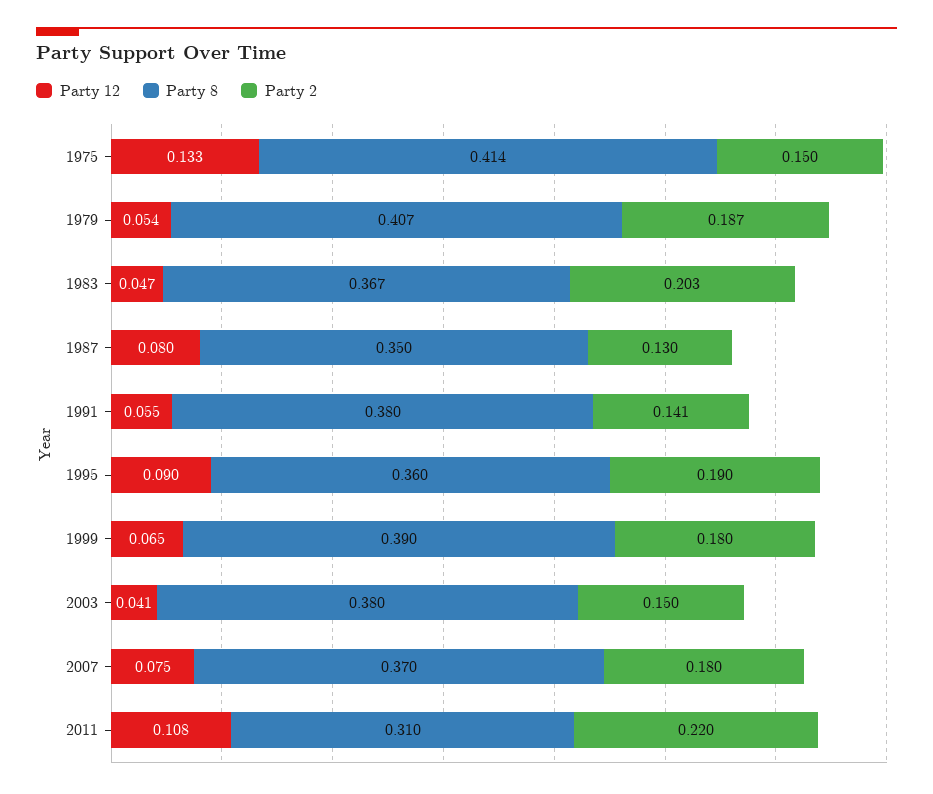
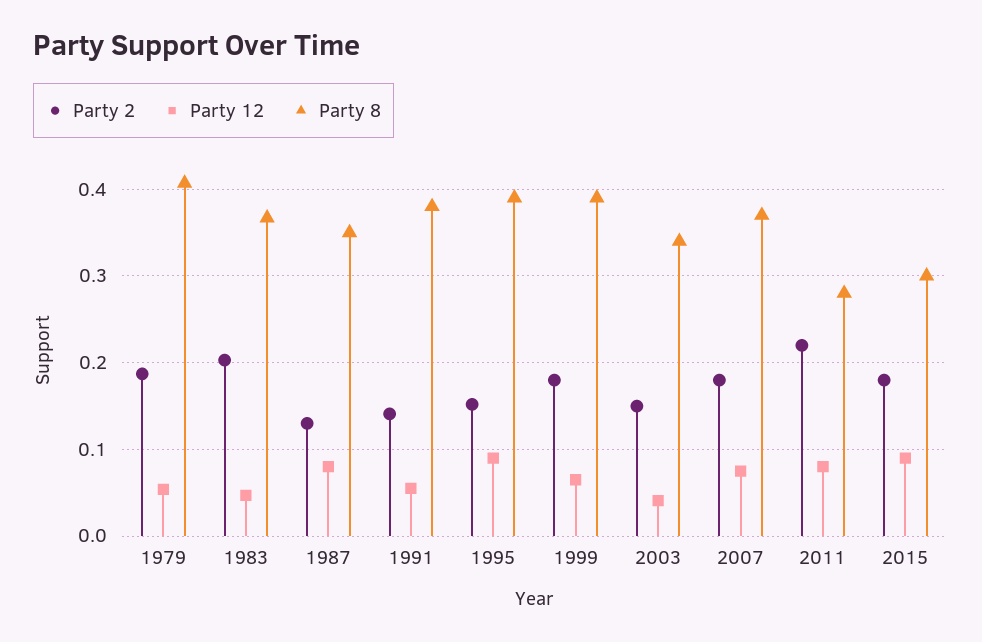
Party 12, 1975: 0.133 -> none
Party 8, 1975: 0.414 -> none
Party 2, 1975: 0.15 -> none
Party 8, 1995: 0.36 -> 0.39
Party 2, 1995: 0.19 -> 0.15
Party 8, 2003: 0.38 -> 0.34
Party 12, 2011: 0.108 -> 0.08
Party 8, 2011: 0.31 -> 0.28
Party 2, 2015: none -> 0.18
Party 12, 2015: none -> 0.09
Party 8, 2015: none -> 0.3

